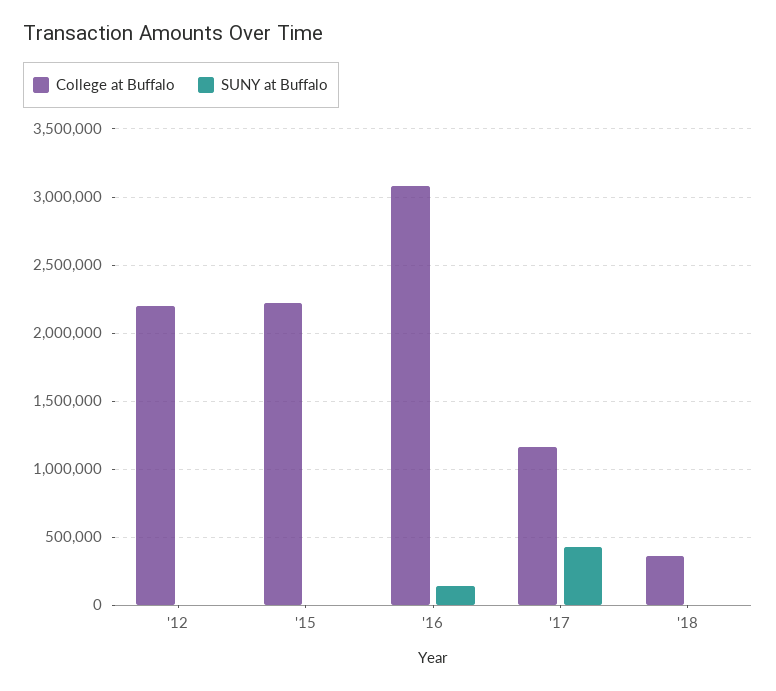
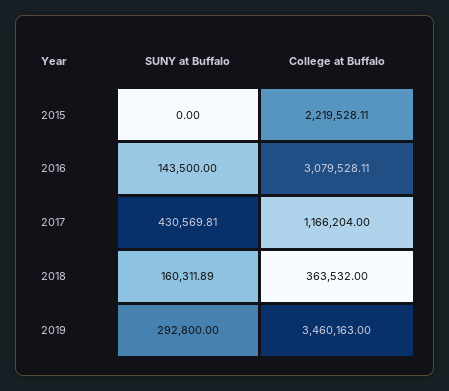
College at Buffalo, '12: 2200000 -> none
SUNY at Buffalo, '12: 0 -> none
SUNY at Buffalo, '18: 0 -> 160311.89
SUNY at Buffalo, 2019: none -> 292800
College at Buffalo, 2019: none -> 3460163

